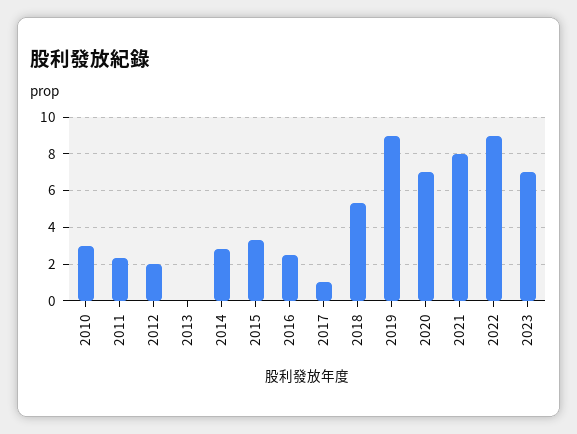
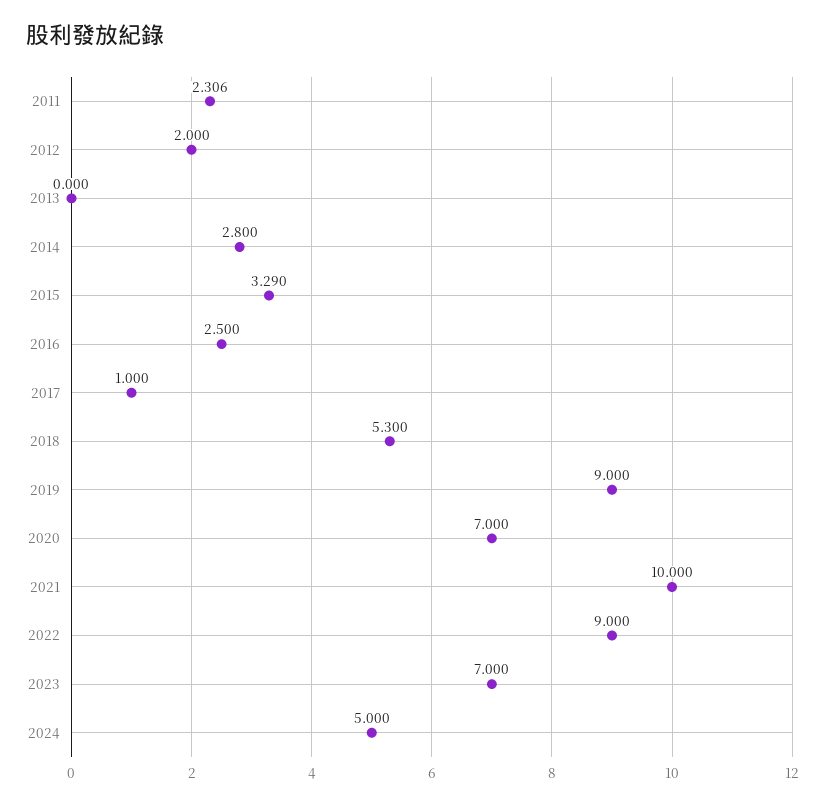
2010: 3 -> none
2021: 8 -> 10
2024: none -> 5

